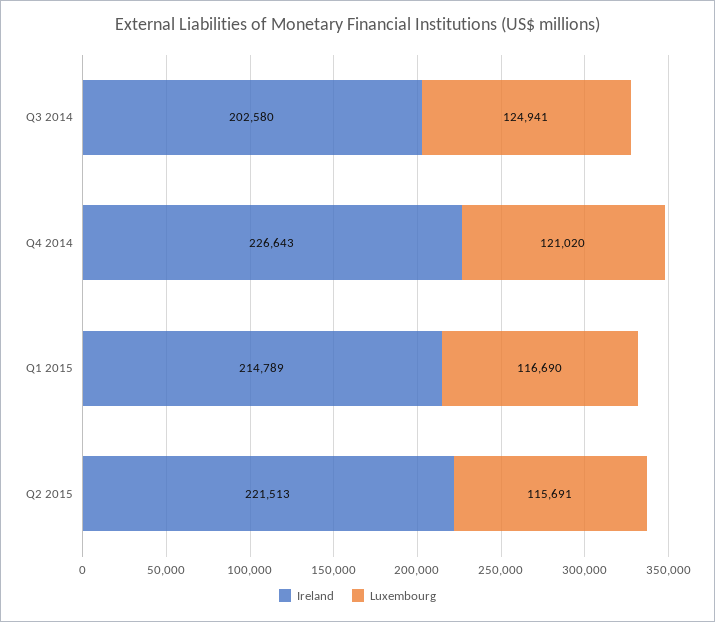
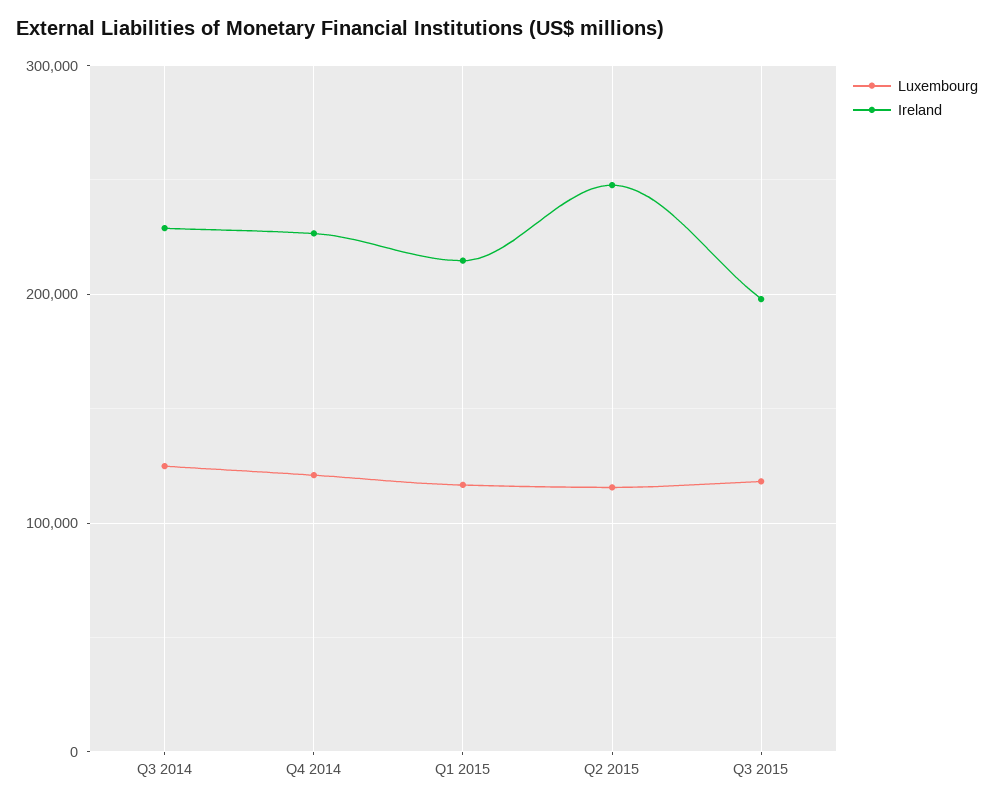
Ireland, Q3 2014: 202580 -> 230000
Ireland, Q2 2015: 221513 -> 250000
Luxembourg, Q3 2015: none -> 120000
Ireland, Q3 2015: none -> 200000

